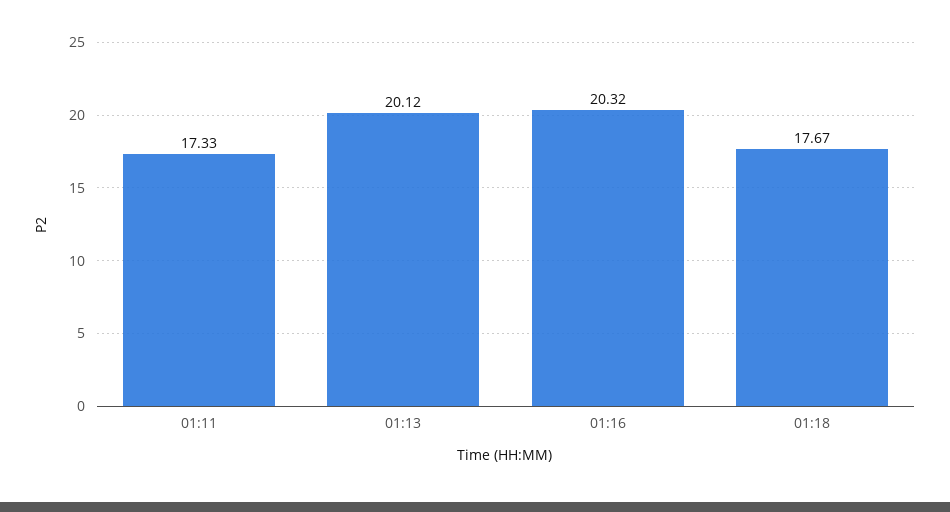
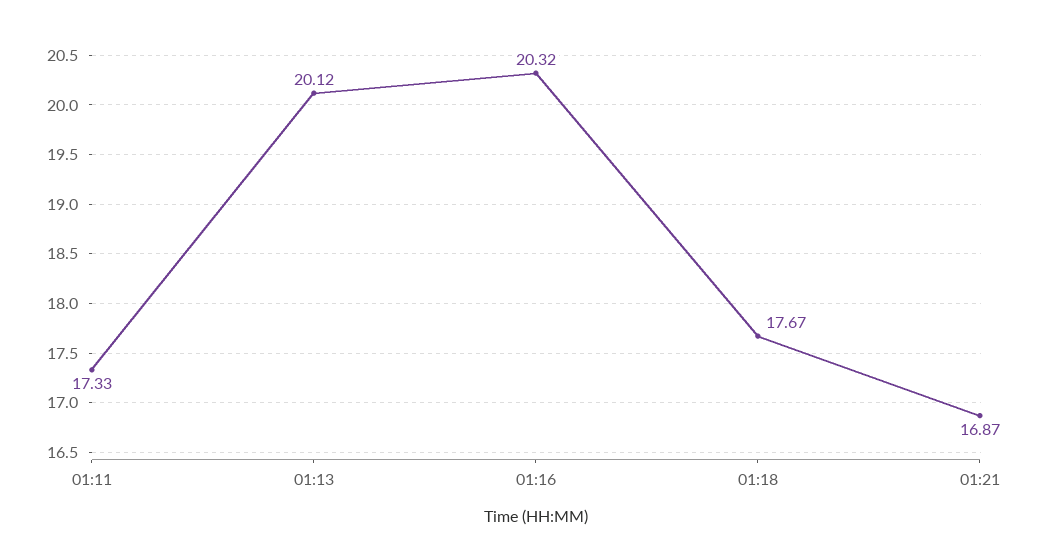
01:21: none -> 16.87

